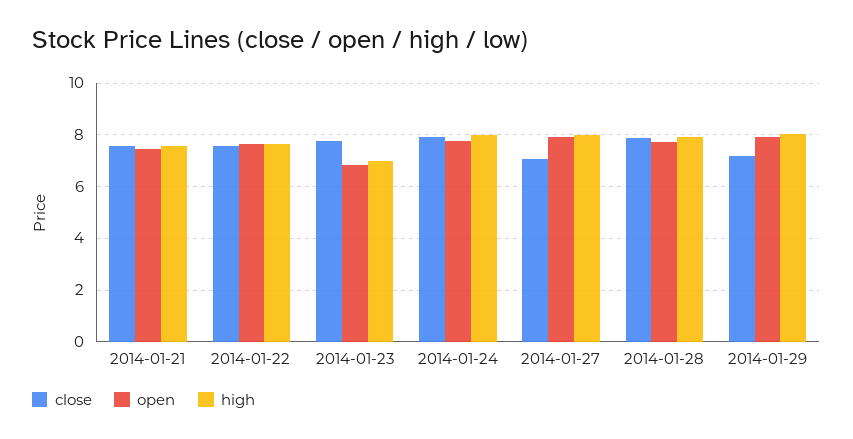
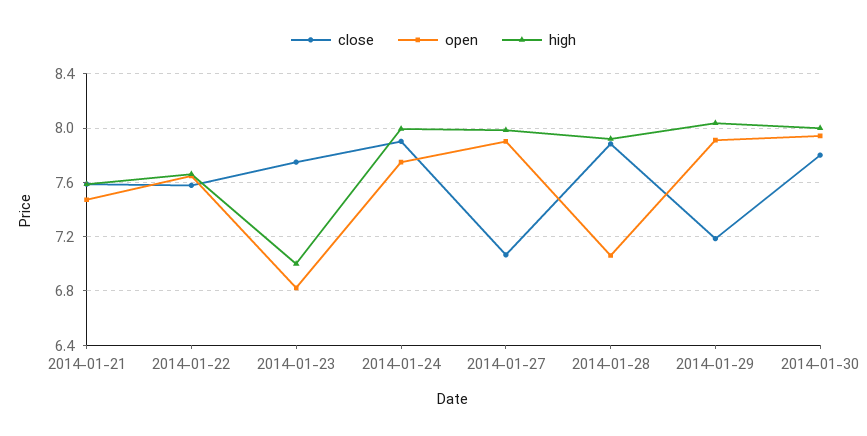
open, 2014-01-28: 7.75 -> 7.05
close, 2014-01-30: none -> 7.8
open, 2014-01-30: none -> 7.95
high, 2014-01-30: none -> 8

